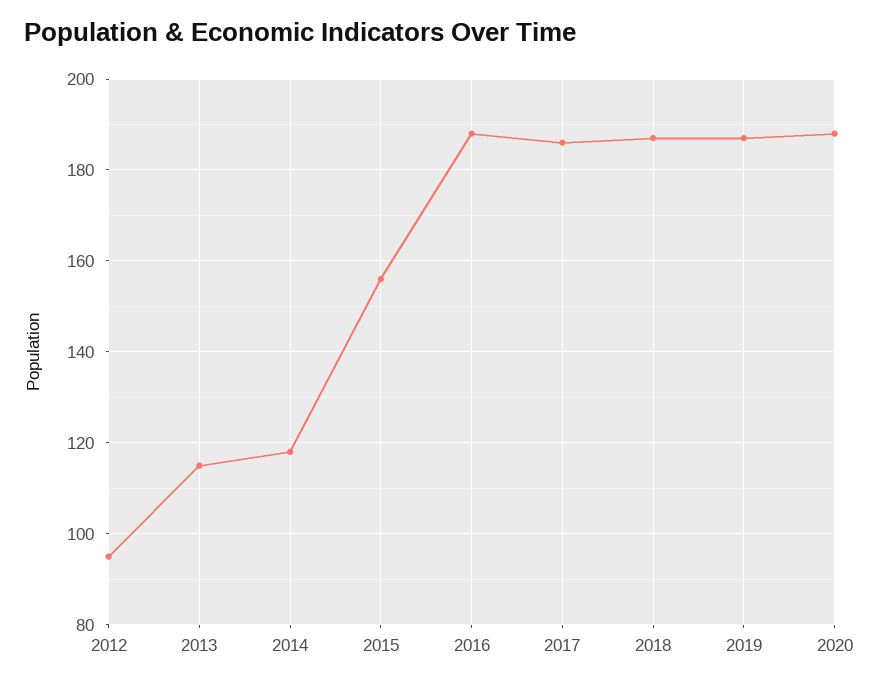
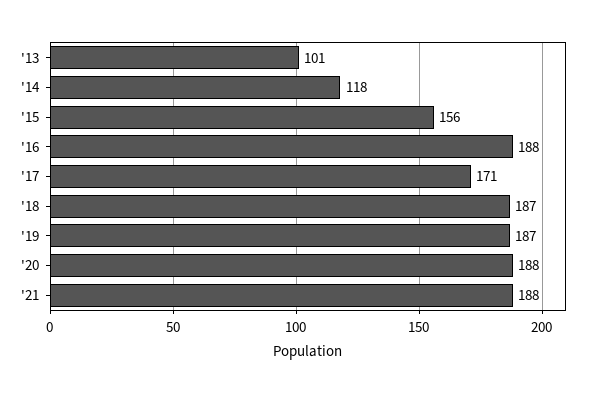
2012: 95 -> none
2013: 115 -> 101
2017: 185 -> 171
'21: none -> 188

